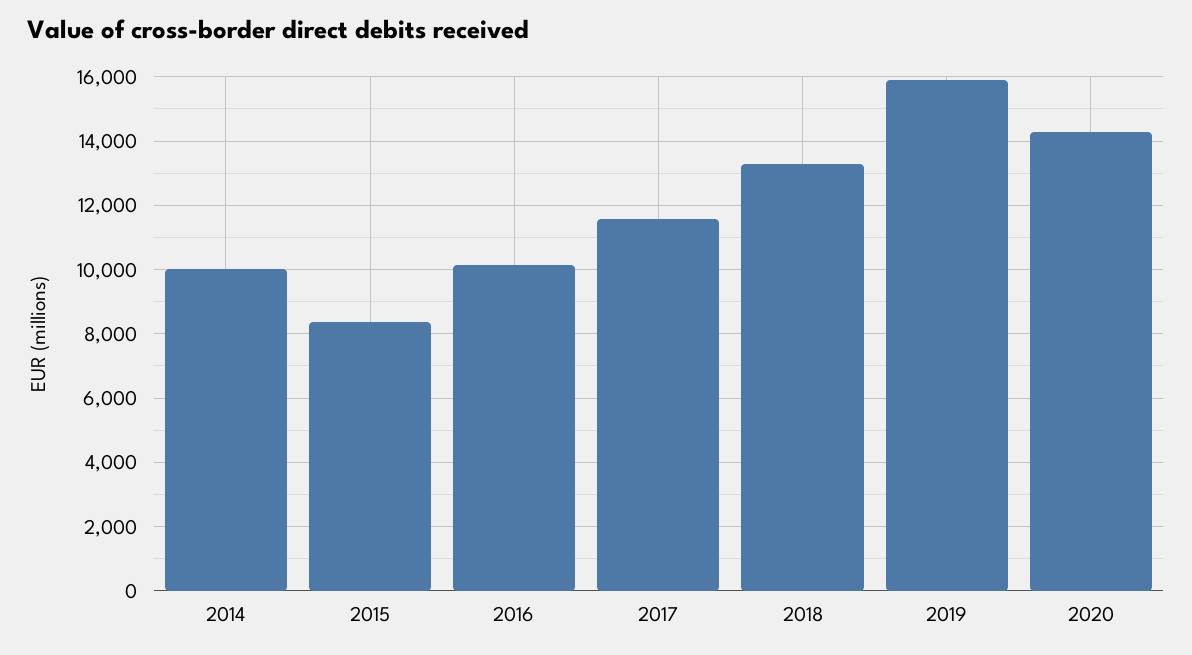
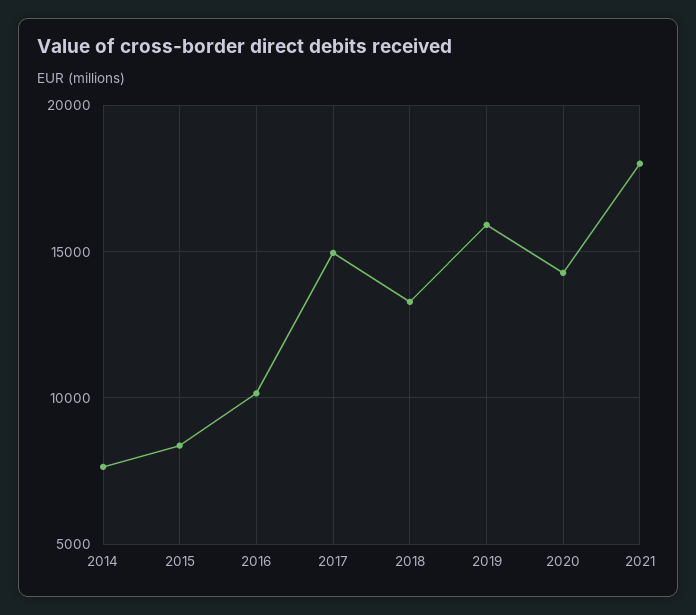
2014: 10000 -> 7500
2017: 11600 -> 15000
2021: none -> 18000

